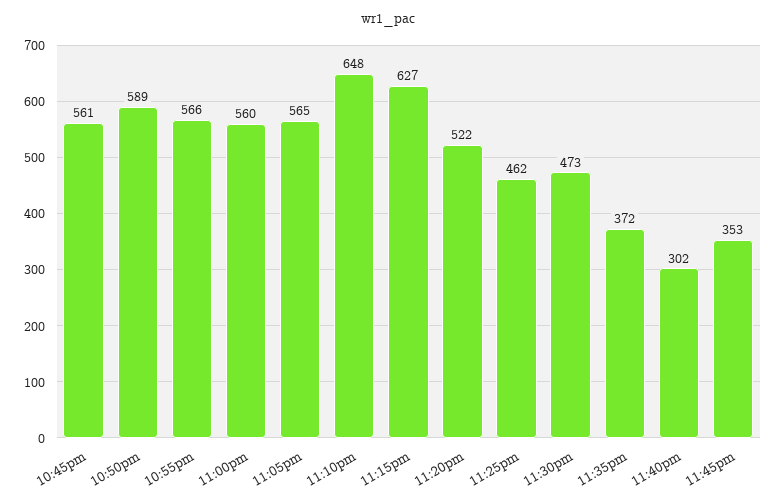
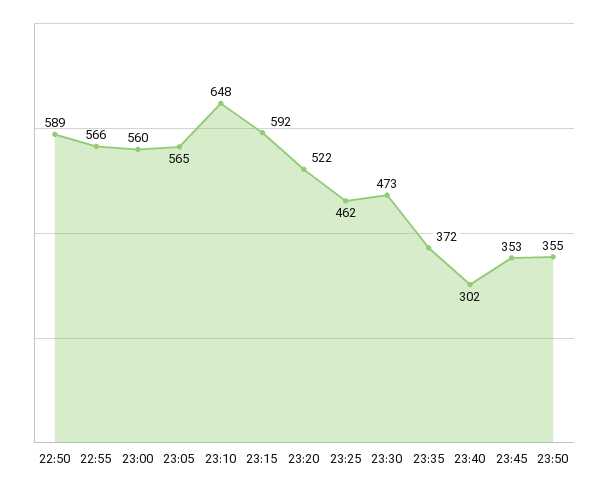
10:45pm: 561 -> none
11:15pm: 627 -> 592
23:50: none -> 355

